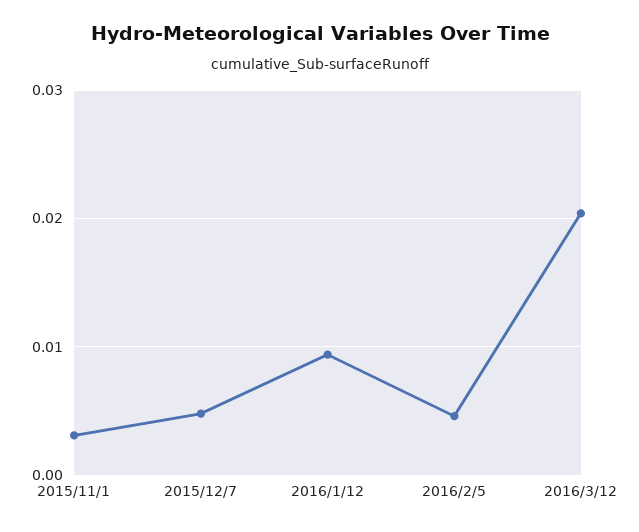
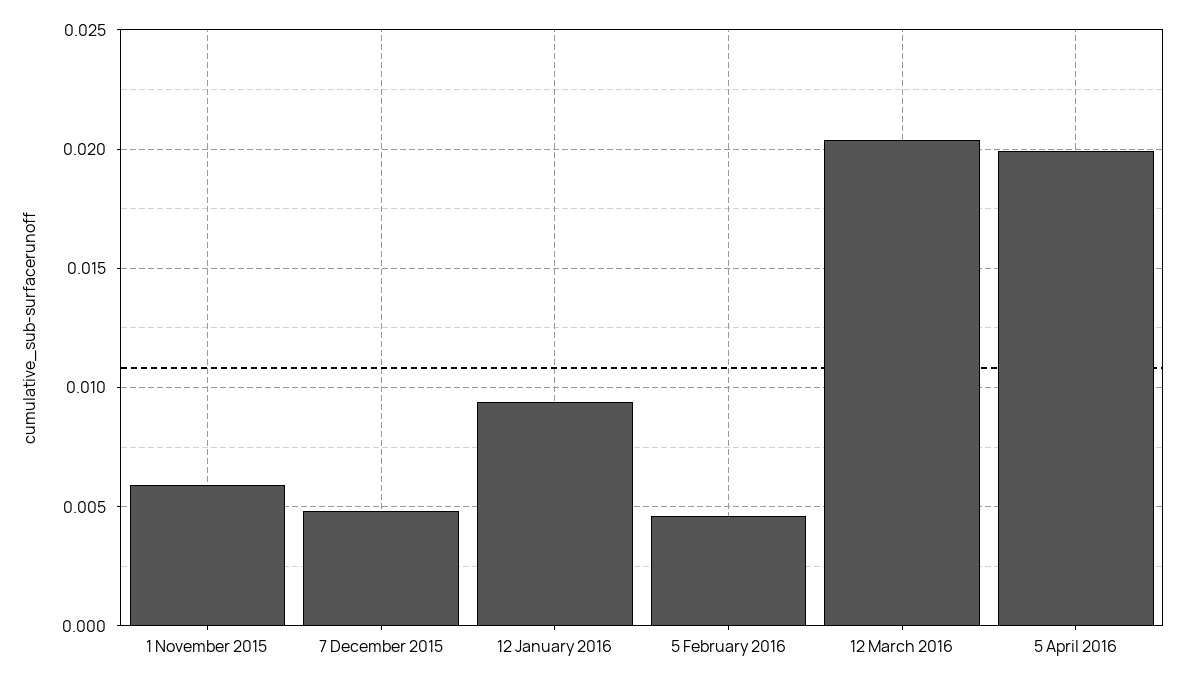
2015/11/1: 0.003 -> 0.006
5 April 2016: none -> 0.02

